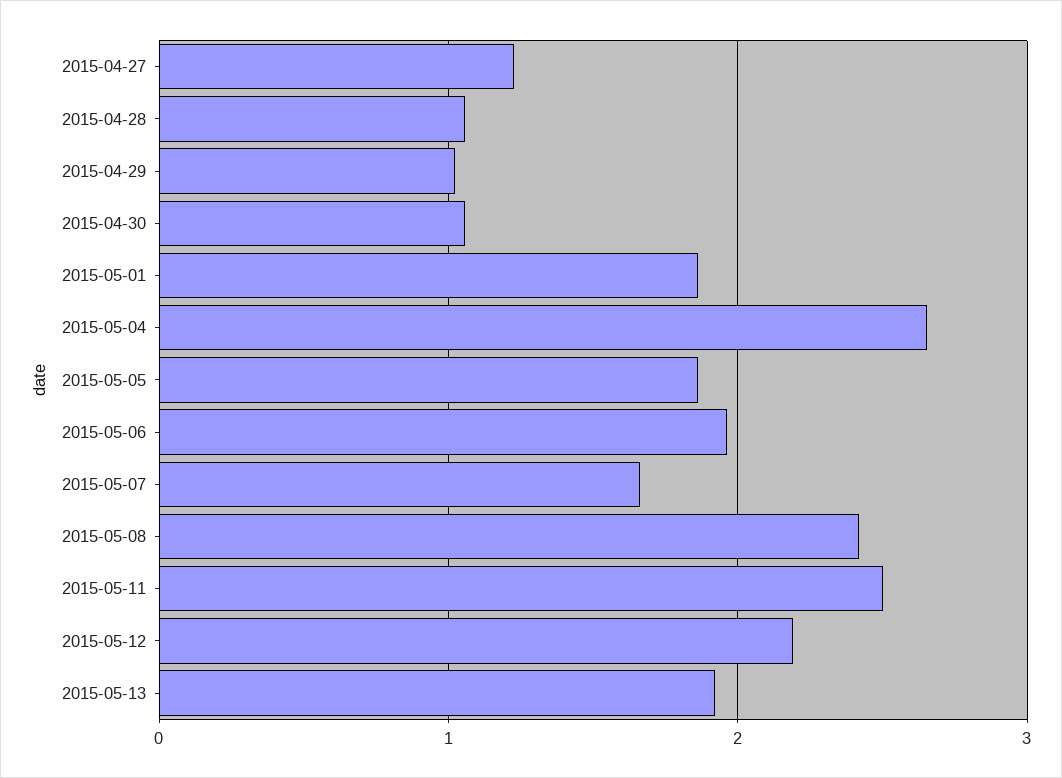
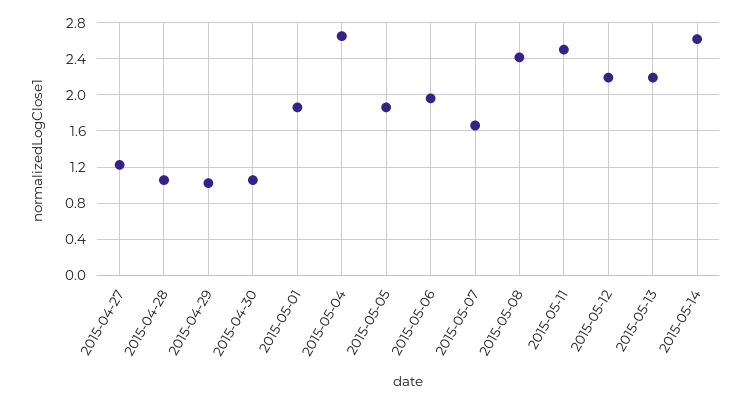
2015-05-13: 1.9 -> 2.2
2015-05-14: none -> 2.6

